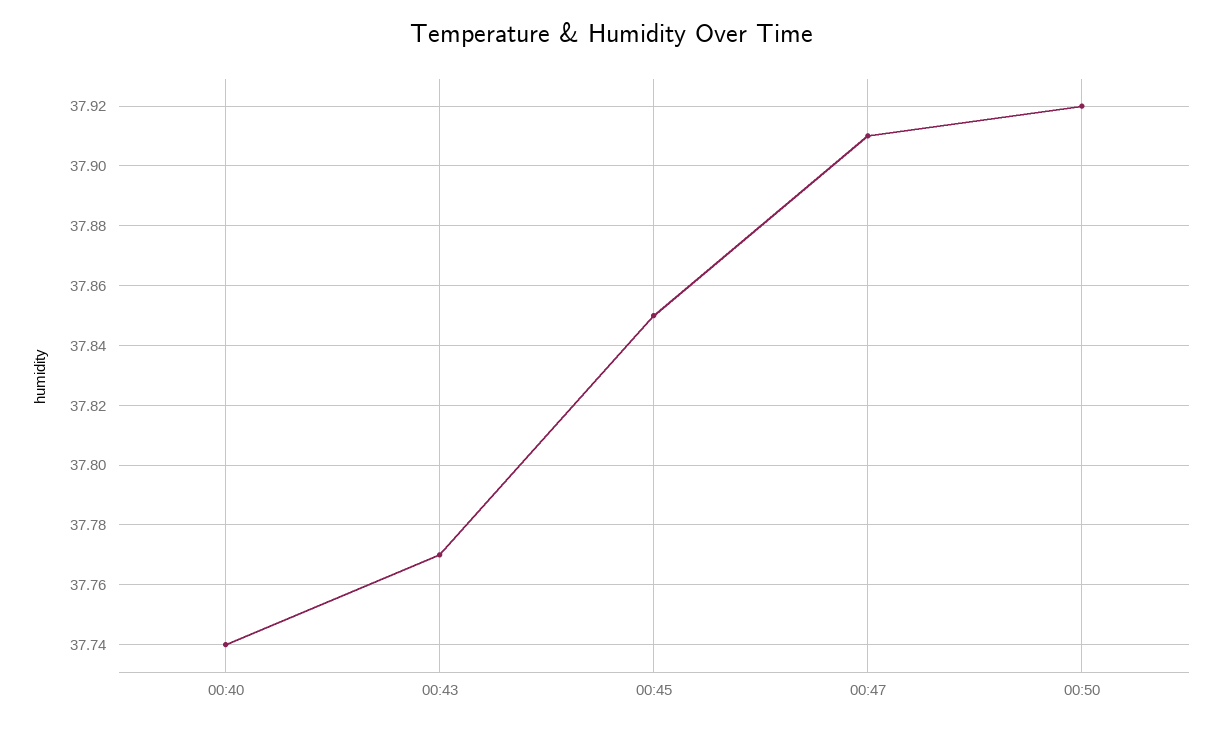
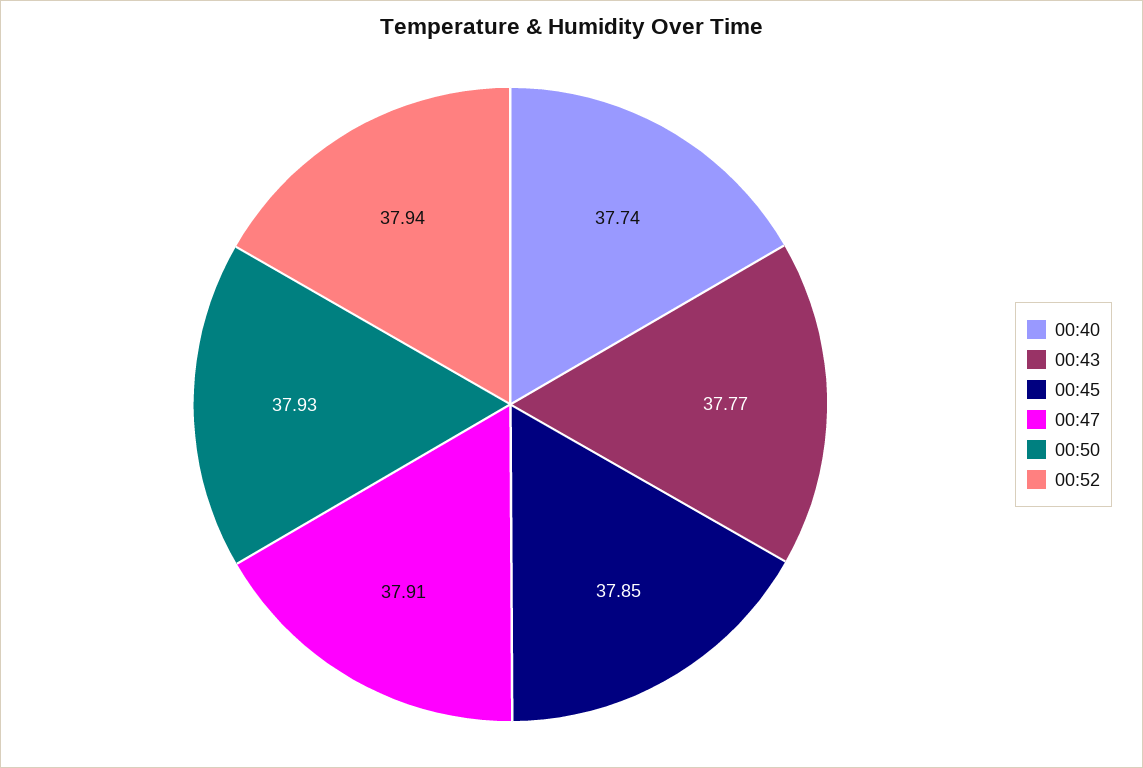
00:50: 37.92 -> 37.93
00:52: none -> 37.94

